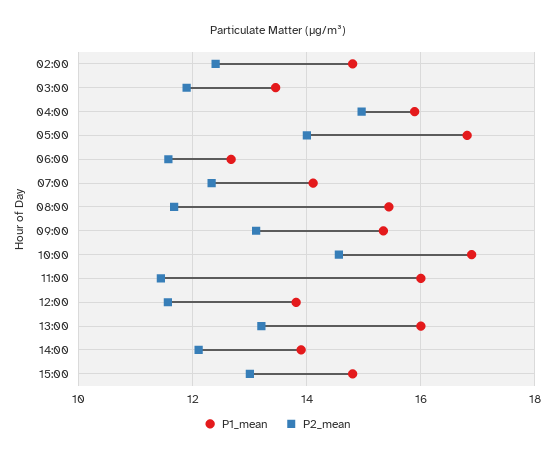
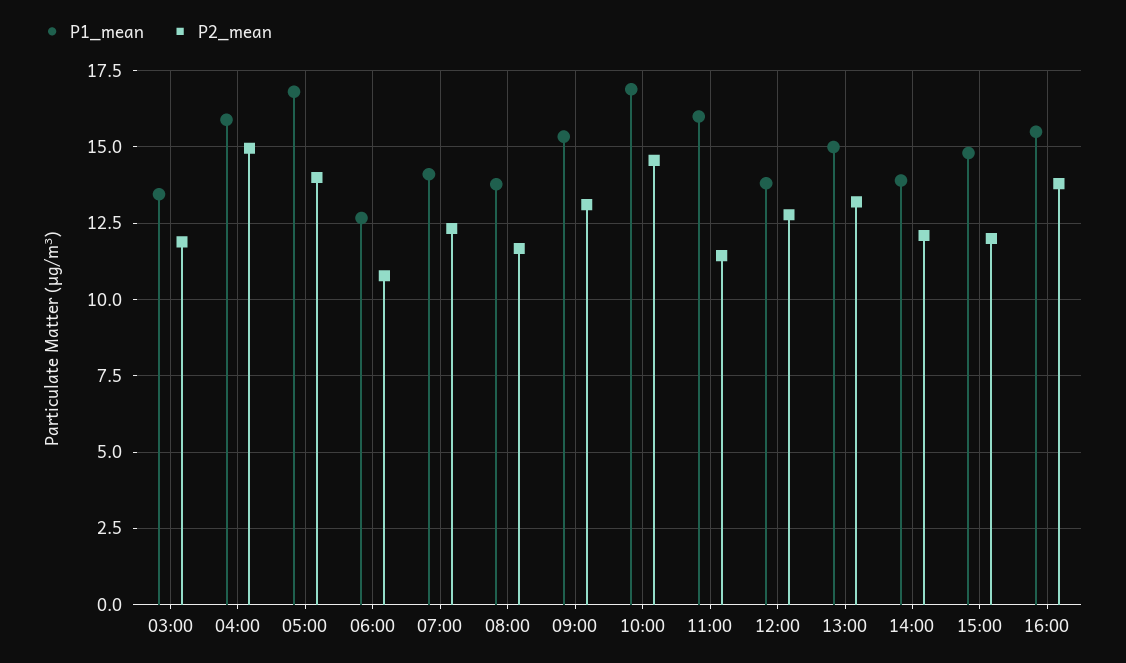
P1_mean, 02:00: 14.8 -> none
P2_mean, 02:00: 12.4 -> none
P2_mean, 06:00: 11.6 -> 10.75
P1_mean, 08:00: 15.4 -> 13.75
P2_mean, 12:00: 11.6 -> 12.75
P1_mean, 13:00: 16 -> 15
P2_mean, 15:00: 13 -> 12
P1_mean, 16:00: none -> 15.5
P2_mean, 16:00: none -> 13.75

